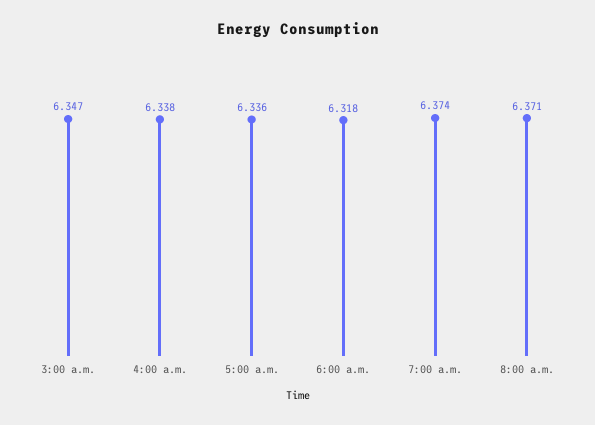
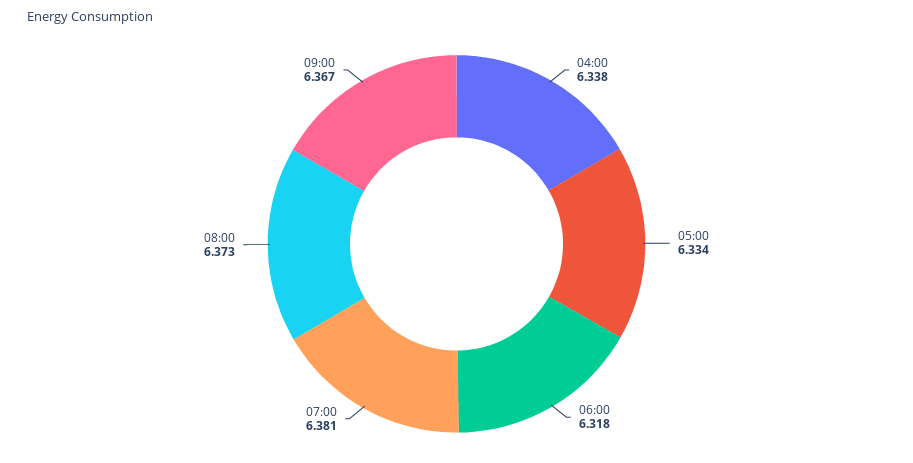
3:00 a.m.: 6.347 -> none
5:00 a.m.: 6.336 -> 6.334
7:00 a.m.: 6.374 -> 6.381
8:00 a.m.: 6.371 -> 6.373
09:00: none -> 6.367

